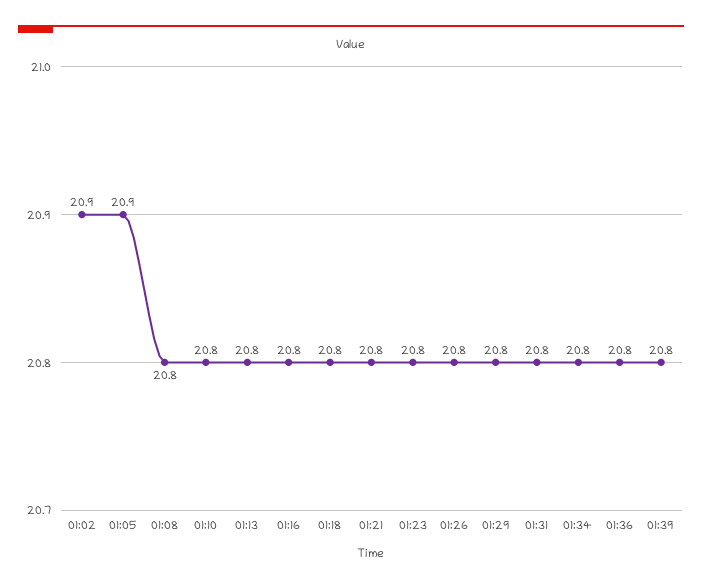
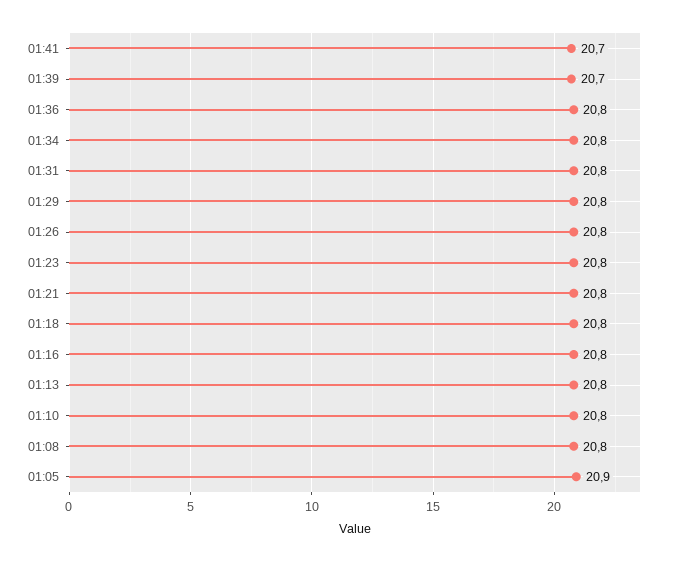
01:02: 20.9 -> none
01:39: 20.8 -> 20.7
01:41: none -> 20.7

